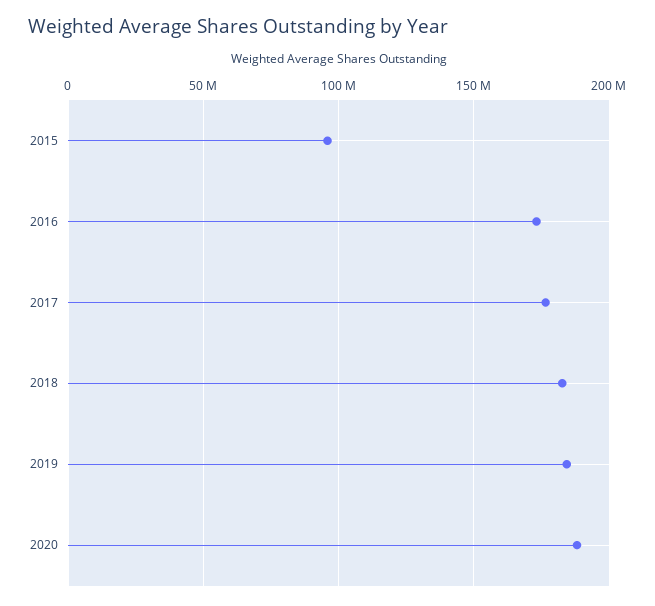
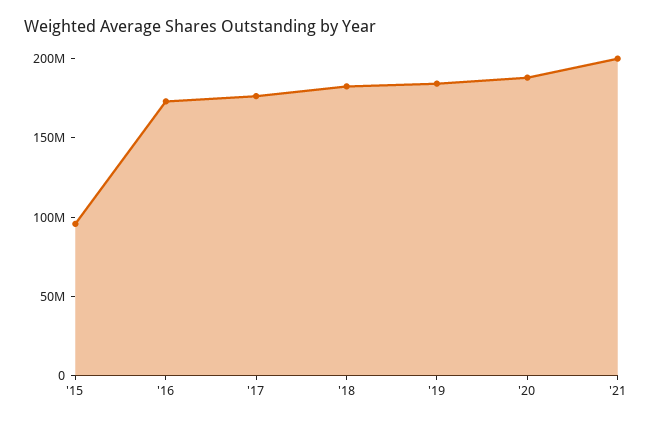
'21: none -> 200000000

